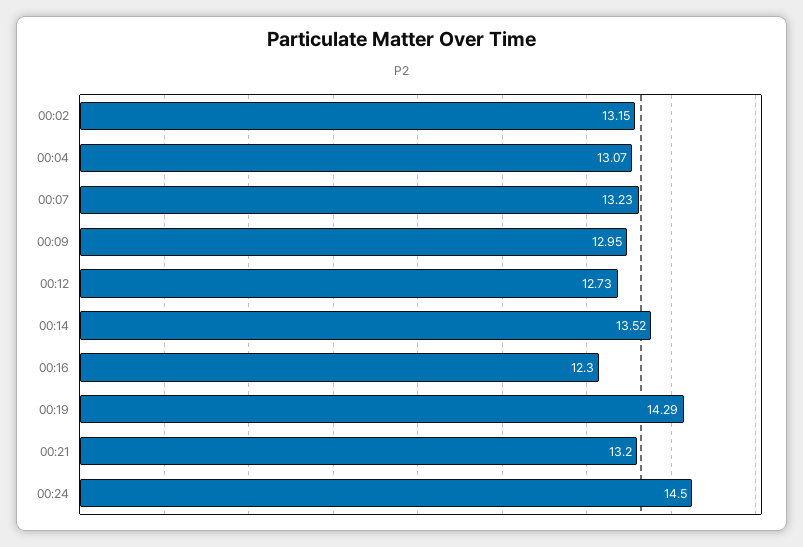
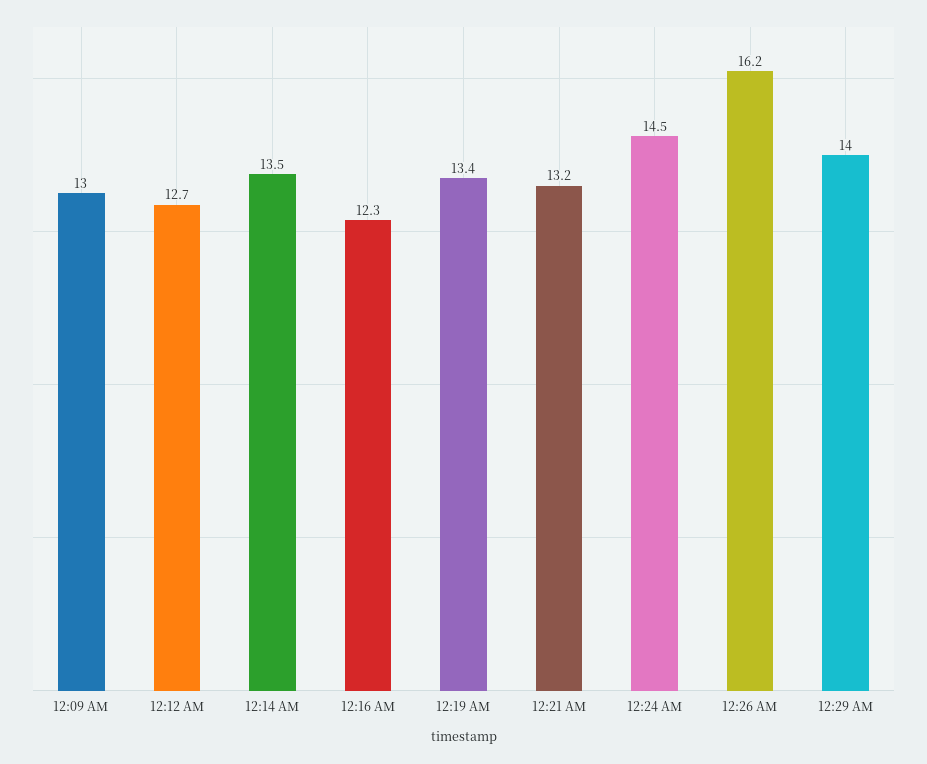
00:02: 13.15 -> none
00:04: 13.07 -> none
00:07: 13.23 -> none
00:19: 14.29 -> 13.4
12:26 AM: none -> 16.2
12:29 AM: none -> 14

